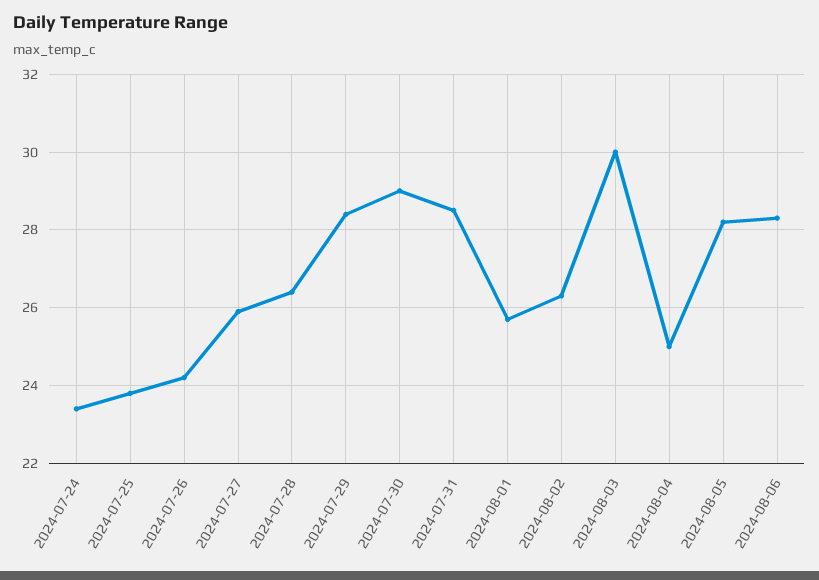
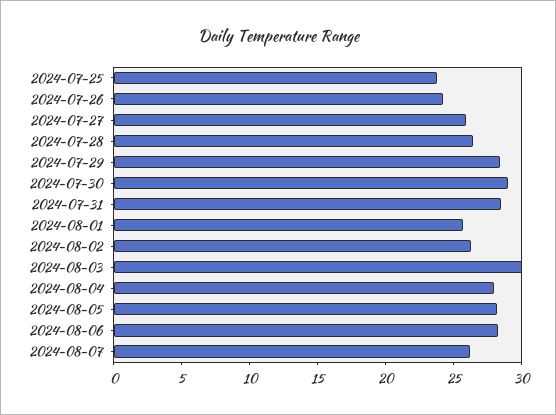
2024-07-24: 23.5 -> none
2024-08-04: 25 -> 28
2024-08-07: none -> 26

